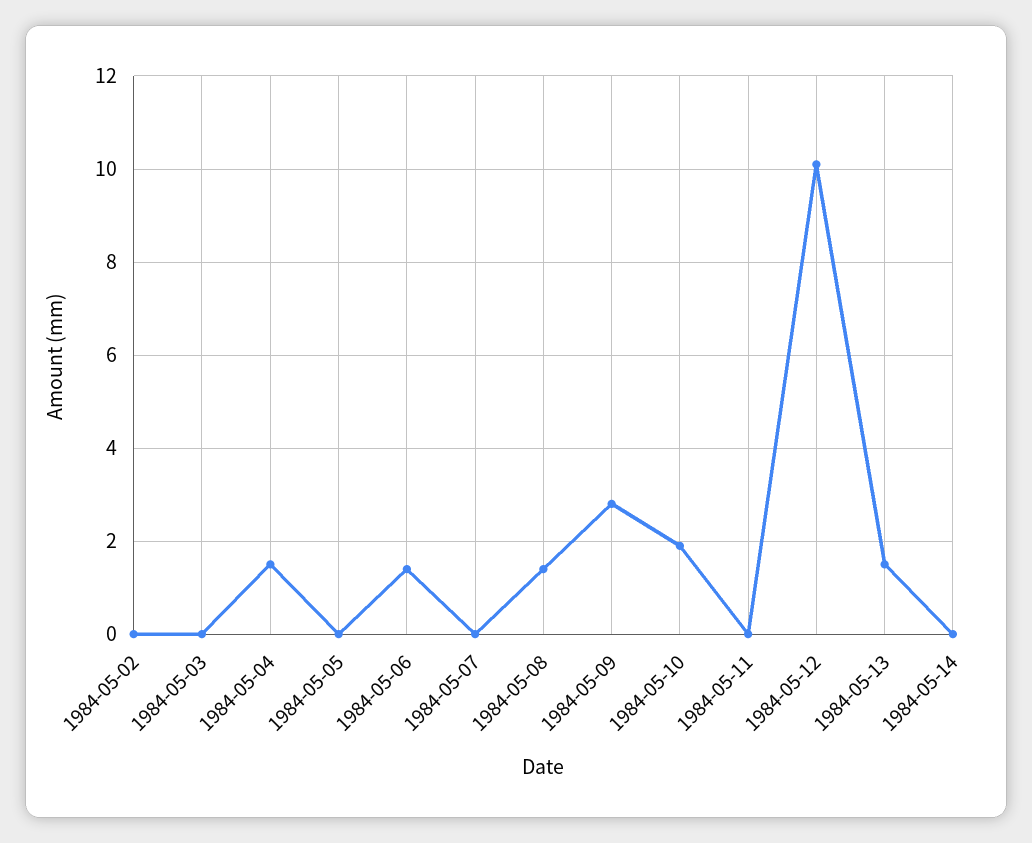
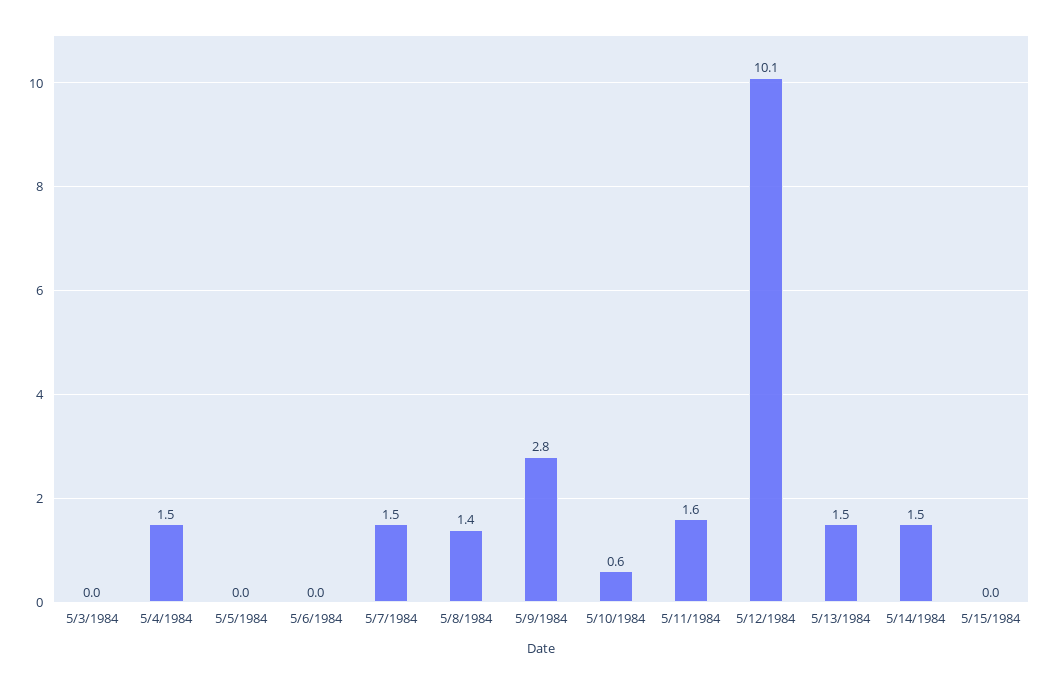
1984-05-02: 0 -> none
1984-05-06: 1.5 -> 0
1984-05-07: 0 -> 1.5
1984-05-10: 2 -> 0.6
1984-05-11: 0 -> 1.6
1984-05-14: 0 -> 1.5
5/15/1984: none -> 0

